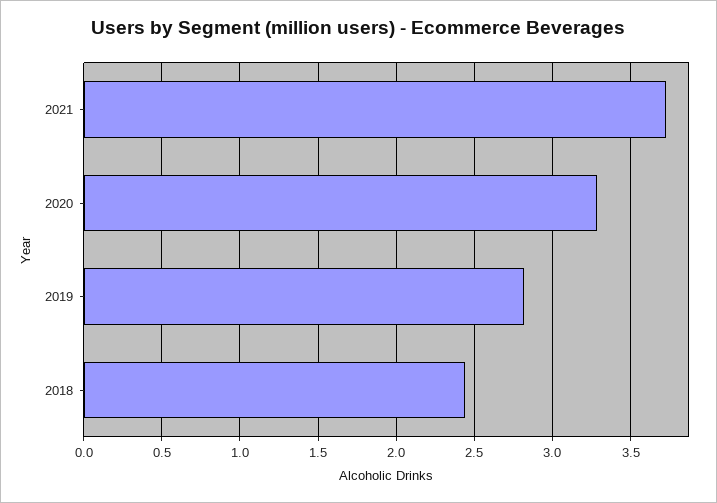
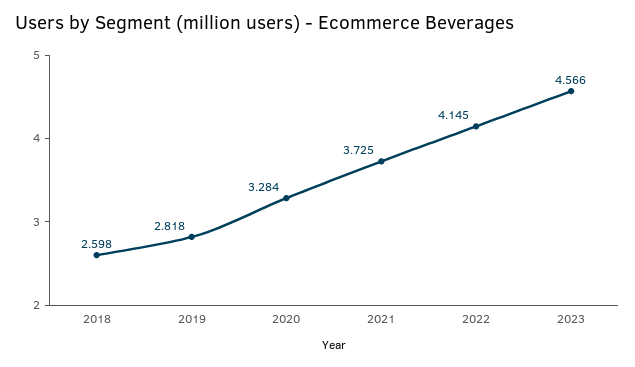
2018: 2.45 -> 2.598
2022: none -> 4.145
2023: none -> 4.566

